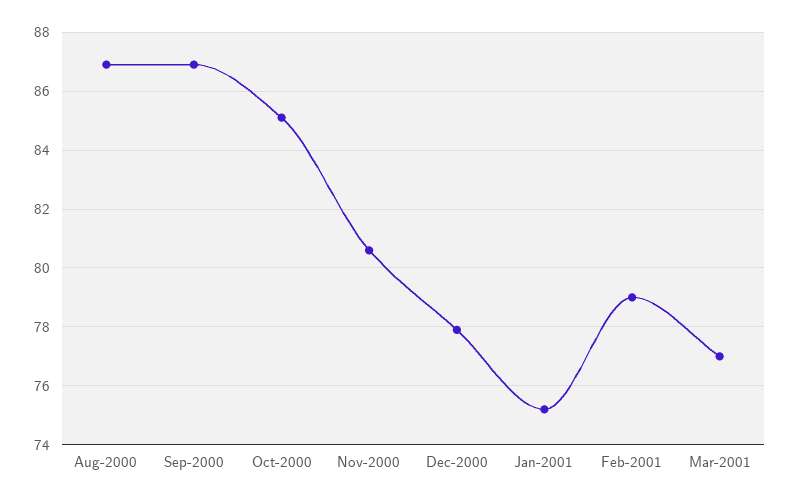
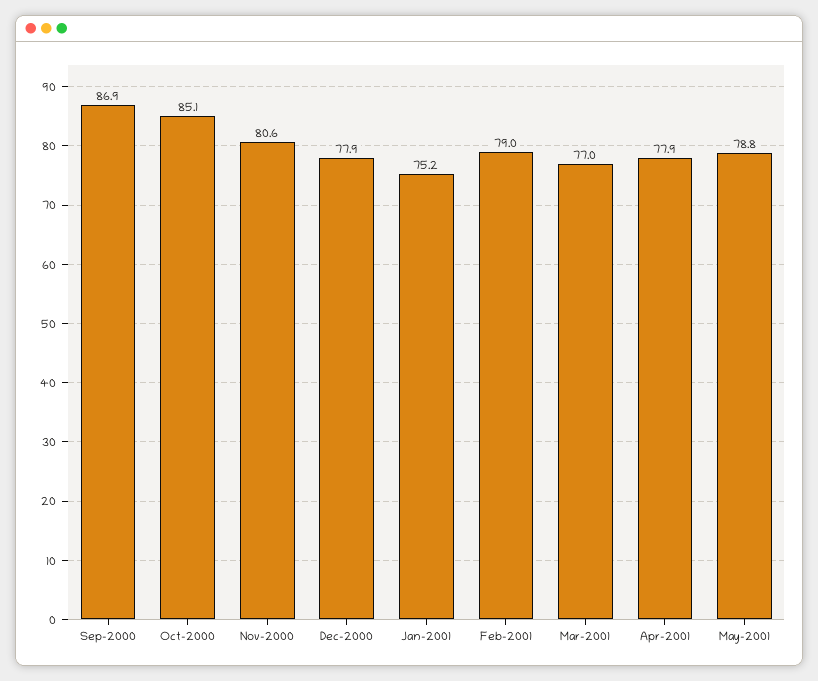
Aug-2000: 87 -> none
Apr-2001: none -> 77.9
May-2001: none -> 78.8

